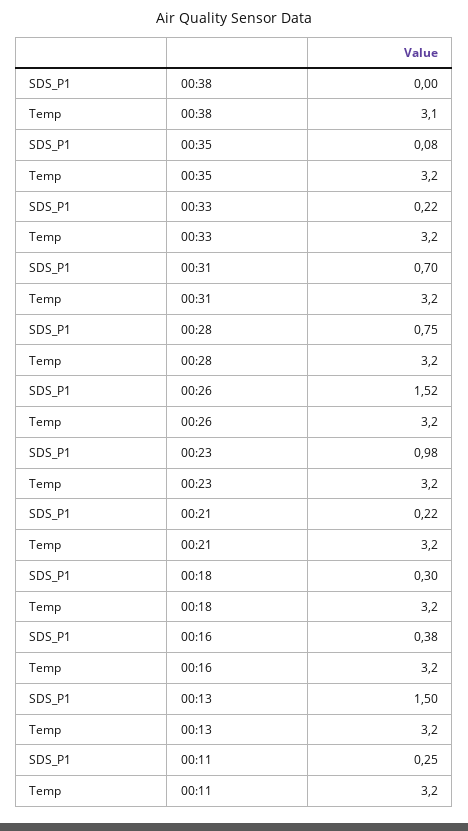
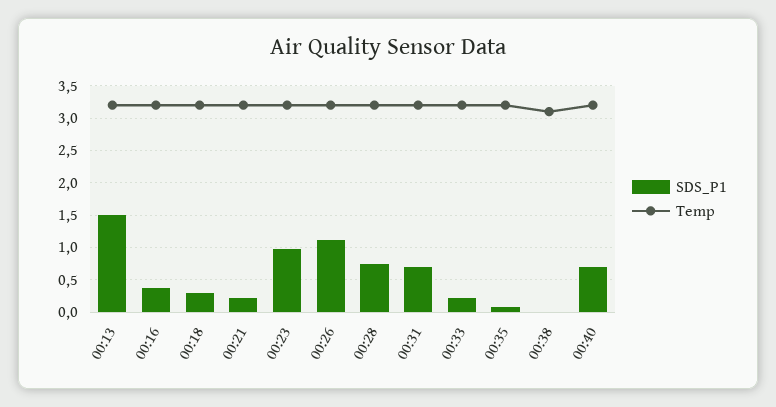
SDS_P1, 00:26: 1.52 -> 1.1
SDS_P1, 00:11: 0.25 -> none
Temp, 00:11: 3.2 -> none
SDS_P1, 00:40: none -> 0.7
Temp, 00:40: none -> 3.2

